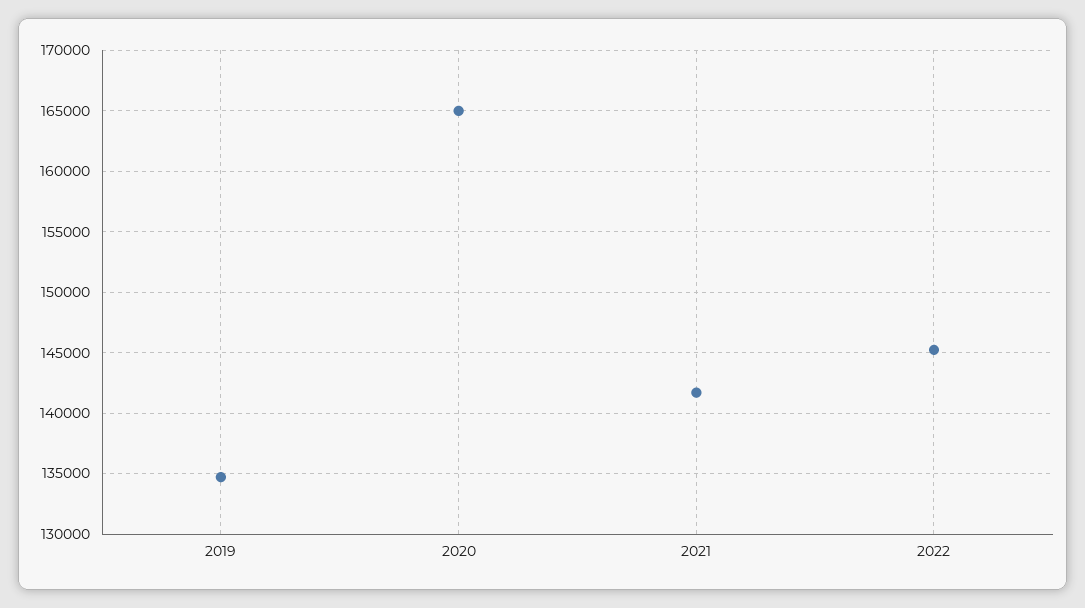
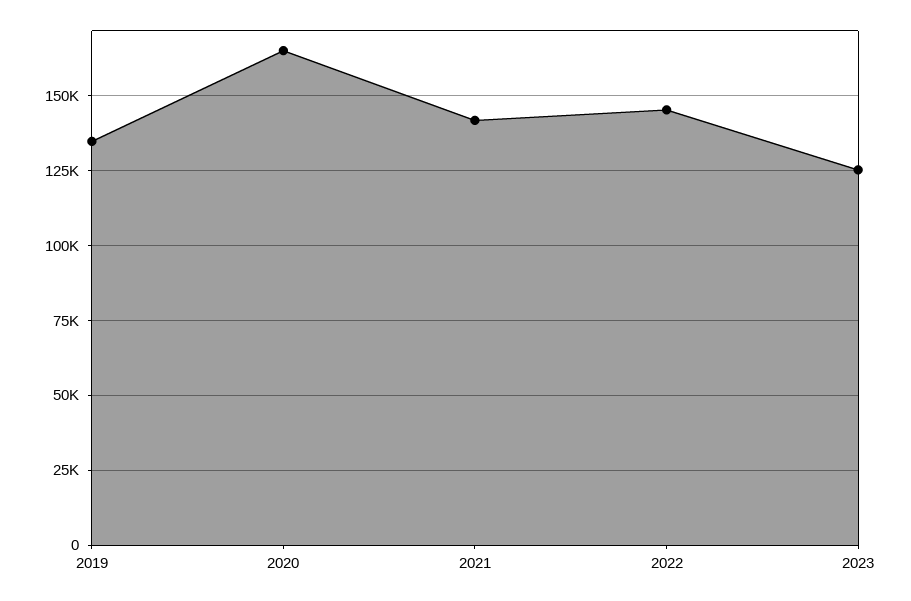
2023: none -> 125000

